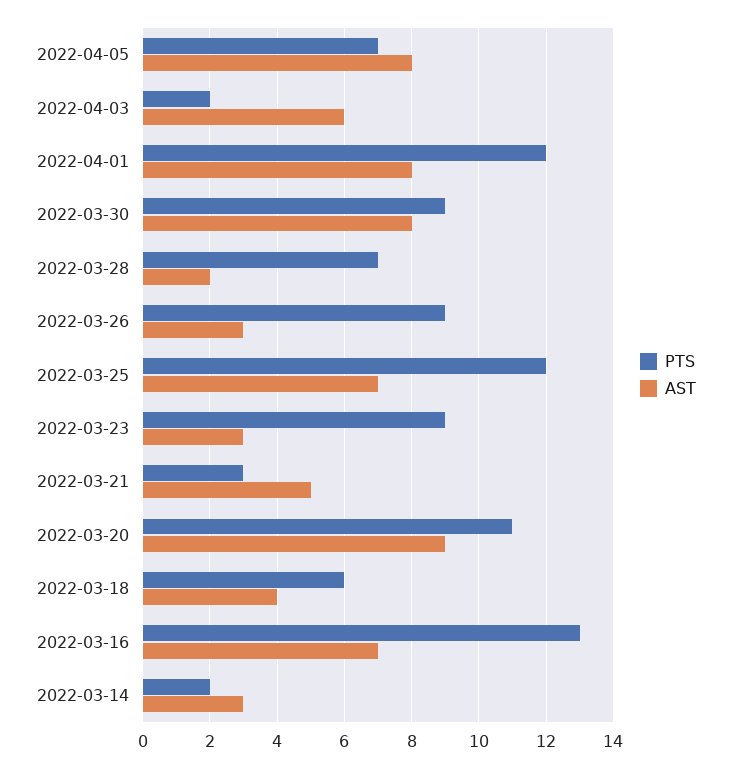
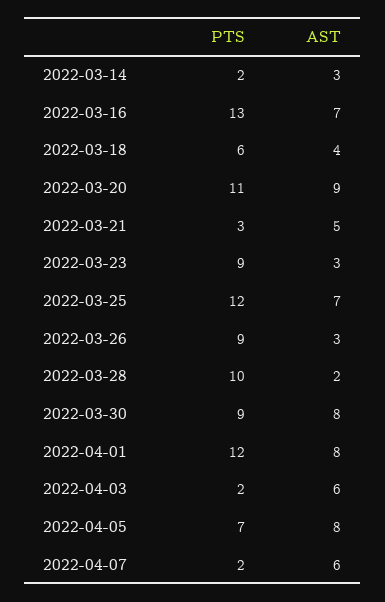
PTS, 2022-03-28: 7 -> 10
PTS, 2022-04-07: none -> 2
AST, 2022-04-07: none -> 6

